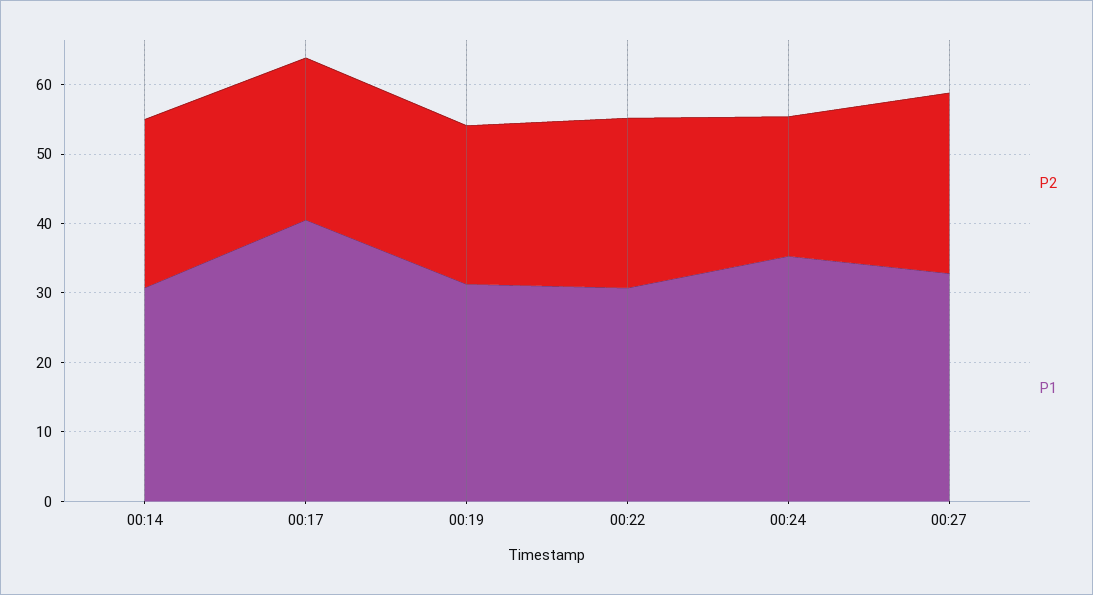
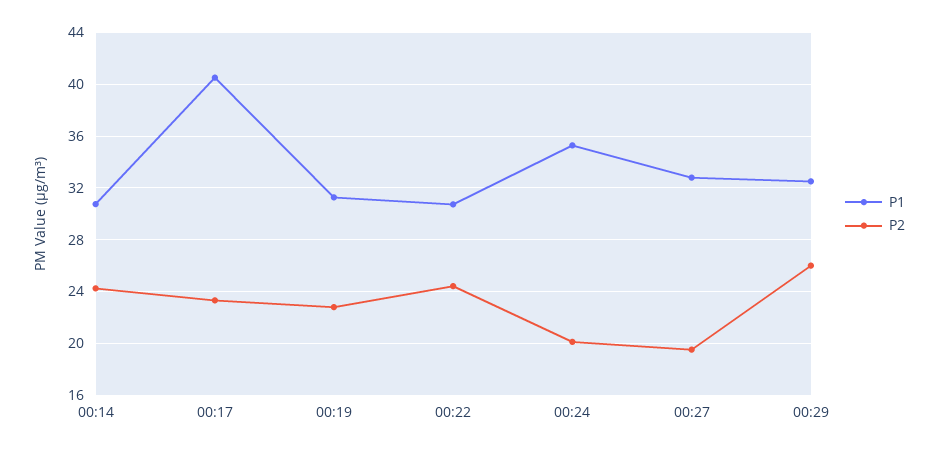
P2, 00:27: 26 -> 19.5
P1, 00:29: none -> 32.5
P2, 00:29: none -> 26

